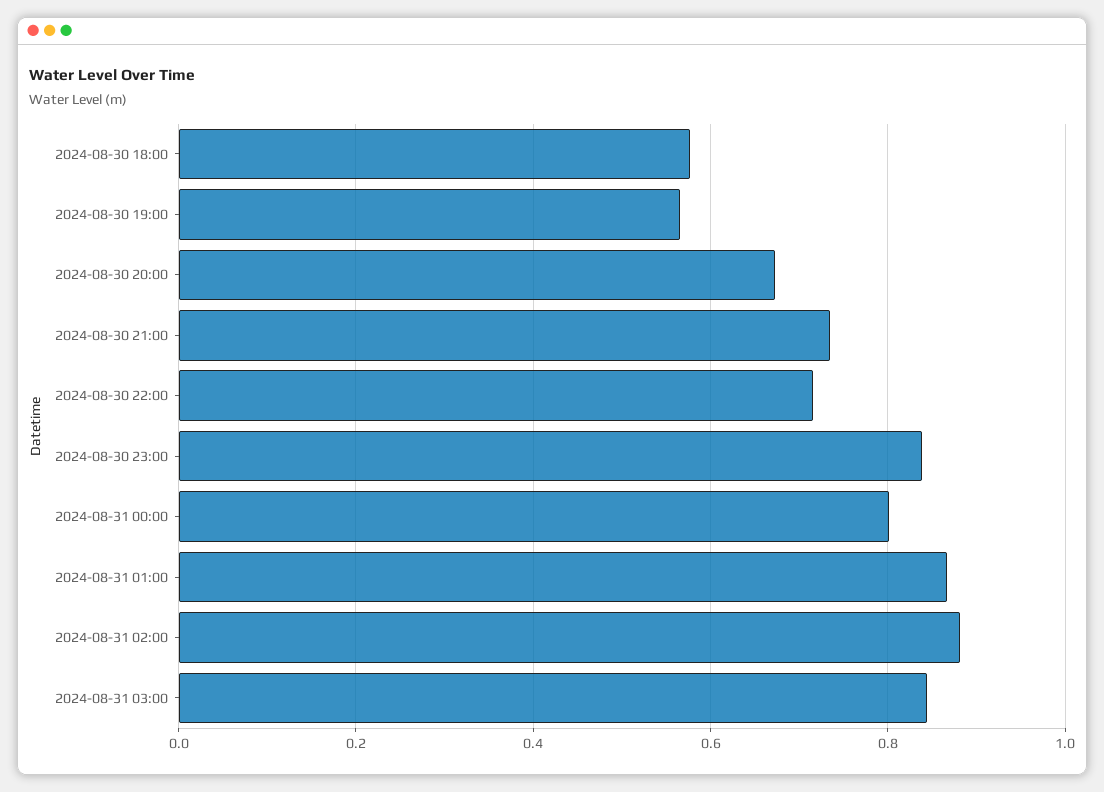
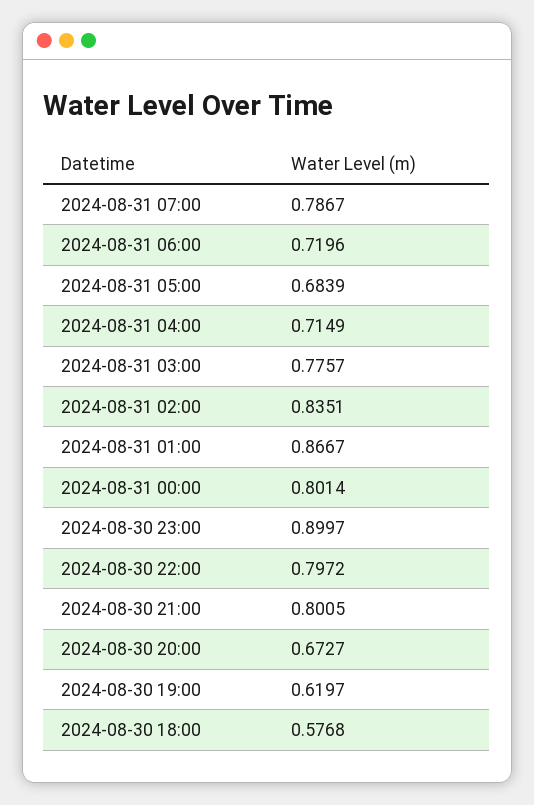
2024-08-30 19:00: 0.56 -> 0.6197
2024-08-30 21:00: 0.74 -> 0.8005
2024-08-30 22:00: 0.72 -> 0.7972
2024-08-30 23:00: 0.84 -> 0.8997
2024-08-31 02:00: 0.88 -> 0.8351
2024-08-31 03:00: 0.84 -> 0.7757
2024-08-31 07:00: none -> 0.7867
2024-08-31 06:00: none -> 0.7196
2024-08-31 05:00: none -> 0.6839
2024-08-31 04:00: none -> 0.7149

